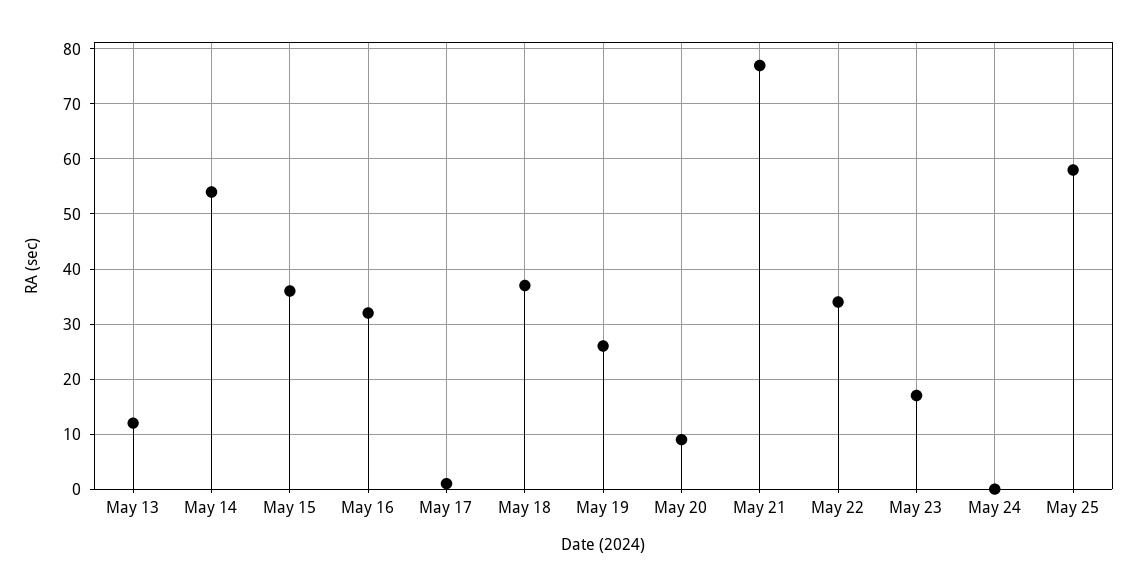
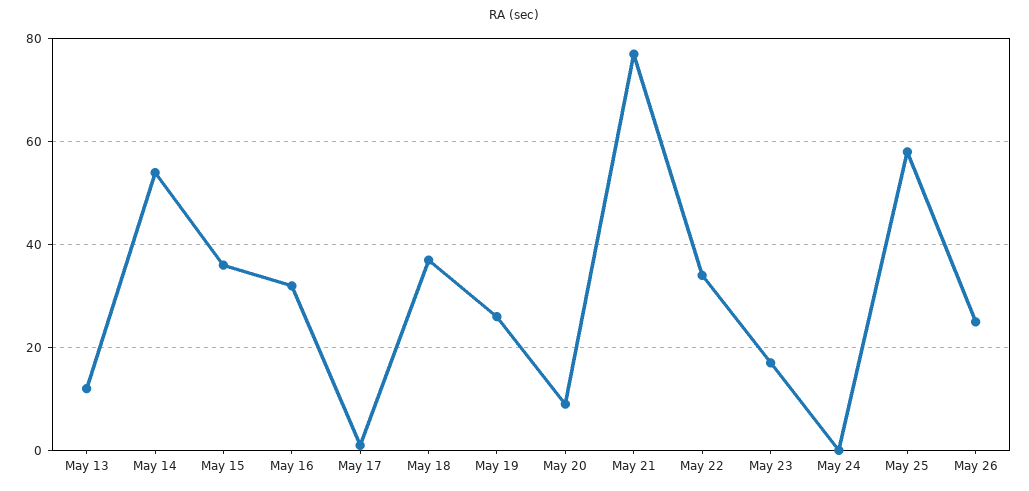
May 26: none -> 25

